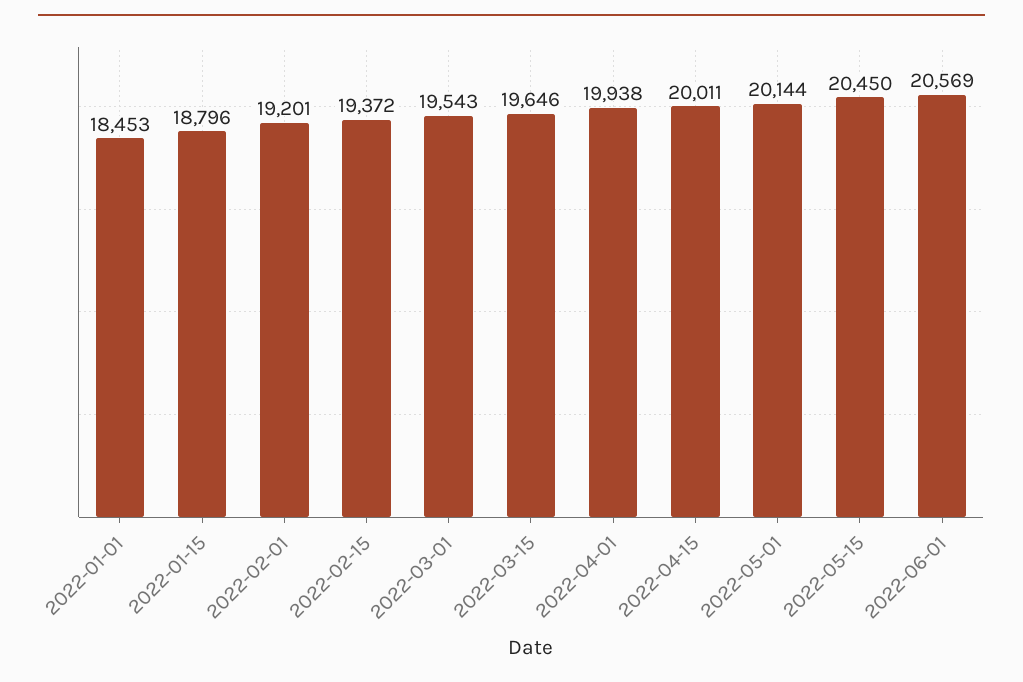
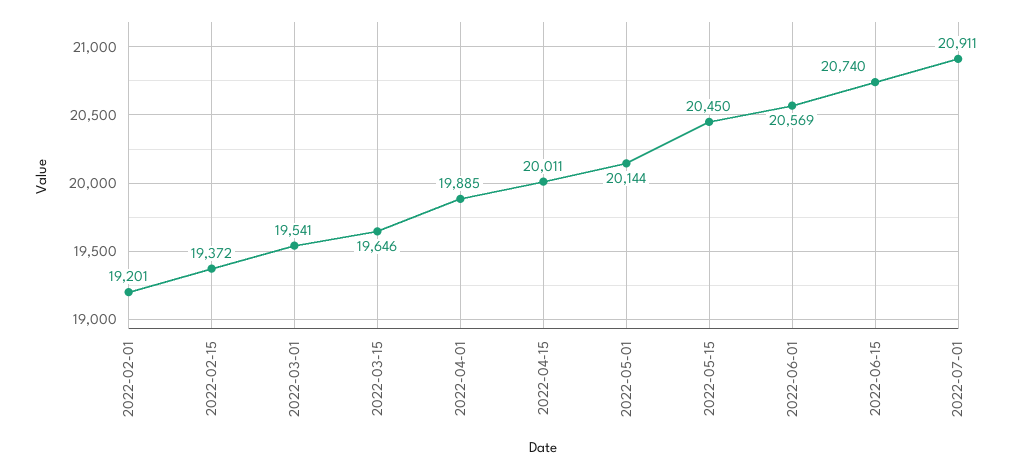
2022-01-01: 18453 -> none
2022-01-15: 18796 -> none
2022-03-01: 19543 -> 19541
2022-04-01: 19938 -> 19885
2022-06-15: none -> 20740
2022-07-01: none -> 20911

